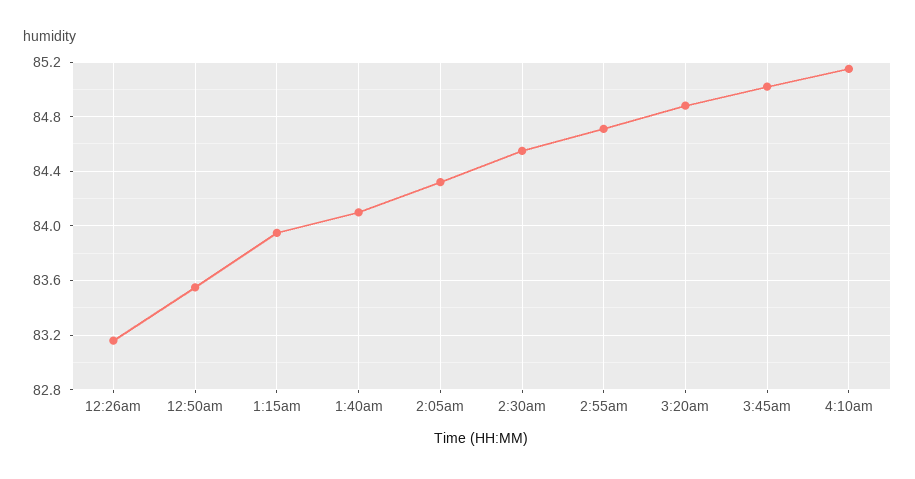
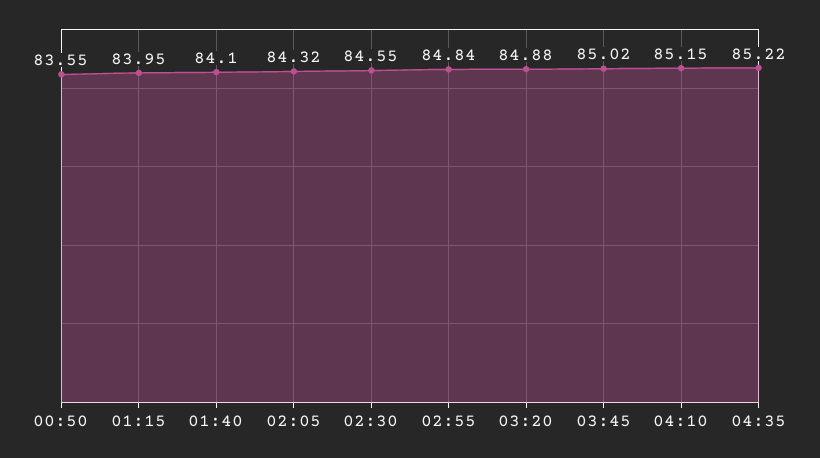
12:26am: 83.15 -> none
2:55am: 84.7 -> 84.84
04:35: none -> 85.22

